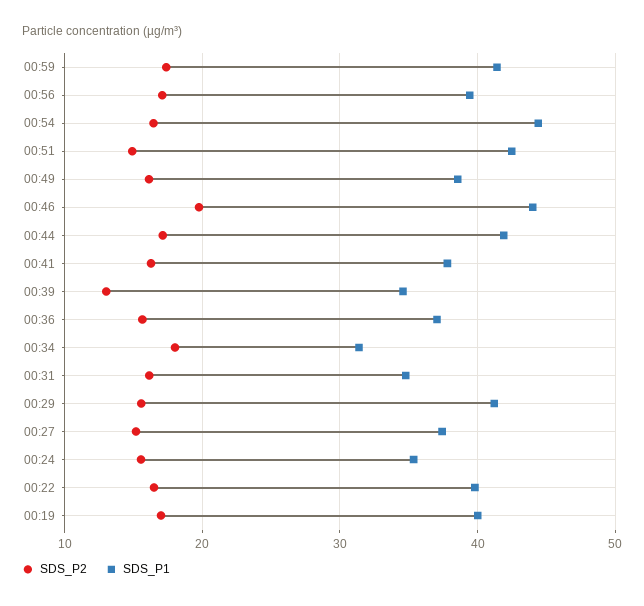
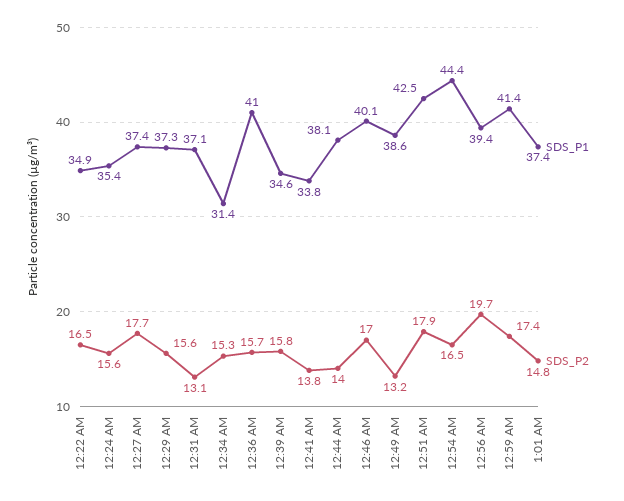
SDS_P2, 00:56: 17 -> 19.7
SDS_P2, 00:51: 15 -> 17.9
SDS_P2, 00:49: 16 -> 13.2
SDS_P2, 00:46: 20 -> 17
SDS_P1, 00:46: 44 -> 40.1
SDS_P2, 00:44: 17 -> 14
SDS_P1, 00:44: 42 -> 38.1
SDS_P2, 00:41: 16 -> 13.8
SDS_P1, 00:41: 38 -> 33.8
SDS_P2, 00:39: 13 -> 15.8
SDS_P1, 00:36: 37 -> 41
SDS_P2, 00:34: 18 -> 15.3
SDS_P2, 00:31: 16 -> 13.1
SDS_P1, 00:31: 35 -> 37.1
SDS_P1, 00:29: 41 -> 37.3
SDS_P2, 00:27: 15 -> 17.7
SDS_P1, 00:22: 40 -> 34.9
SDS_P2, 00:19: 17 -> none
SDS_P1, 00:19: 40 -> none
SDS_P1, 1:01 AM: none -> 37.4
SDS_P2, 1:01 AM: none -> 14.8

